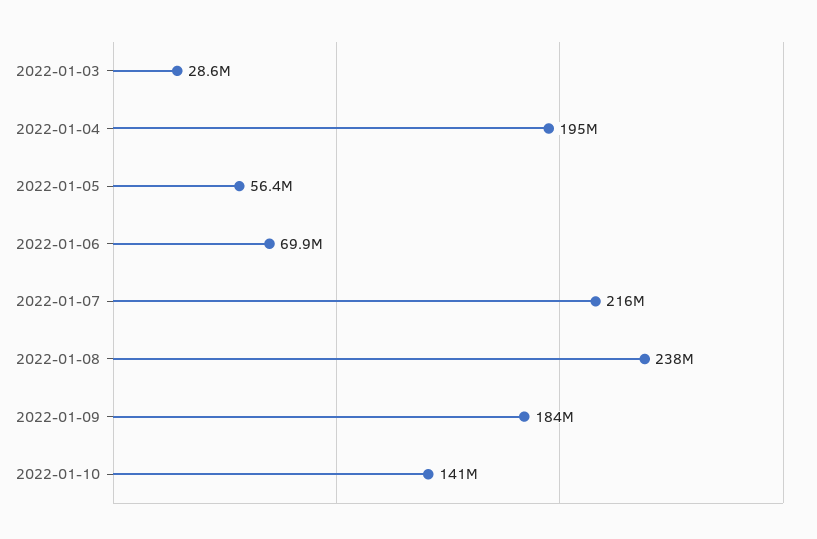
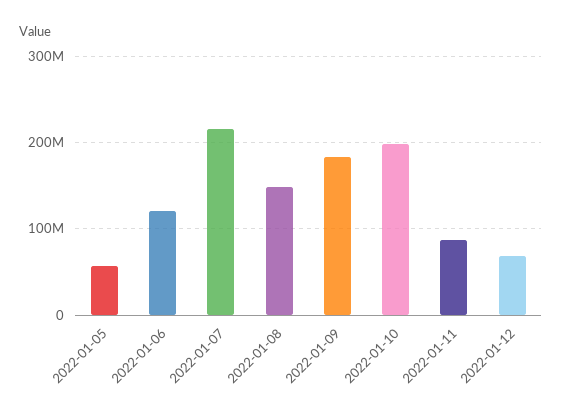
2022-01-03: 28600000 -> none
2022-01-04: 195000000 -> none
2022-01-06: 69900000 -> 120000000
2022-01-08: 238000000 -> 150000000
2022-01-10: 141000000 -> 200000000
2022-01-11: none -> 90000000
2022-01-12: none -> 70000000

